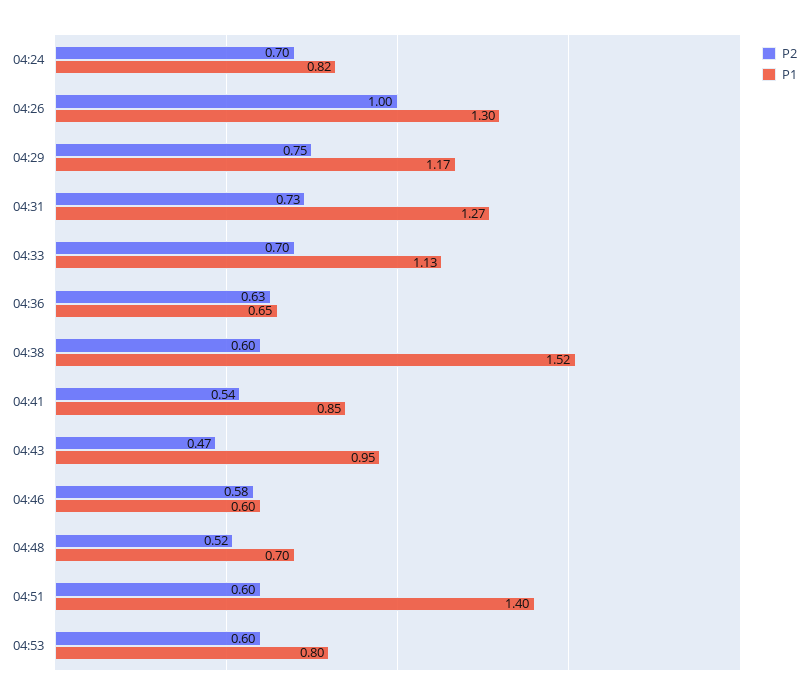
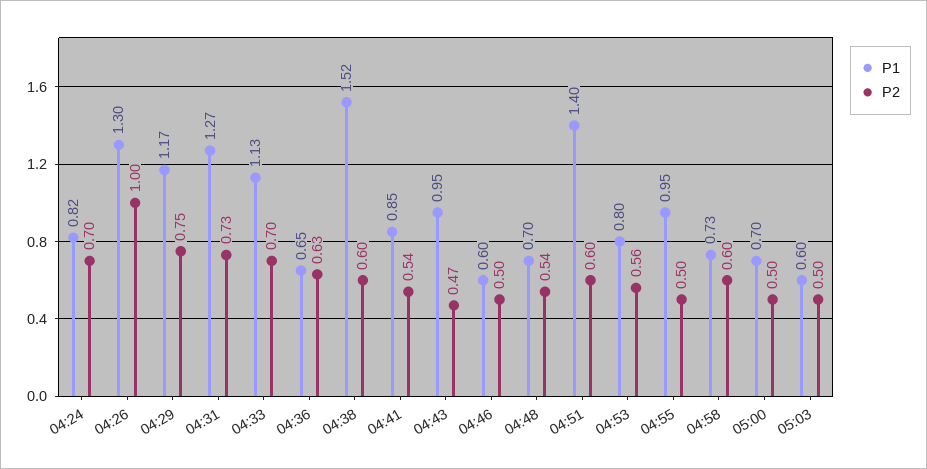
P2, 04:46: 0.58 -> 0.5
P2, 04:48: 0.52 -> 0.54
P2, 04:53: 0.6 -> 0.56
P1, 04:55: none -> 0.95
P2, 04:55: none -> 0.5
P1, 04:58: none -> 0.73
P2, 04:58: none -> 0.6
P1, 05:00: none -> 0.7
P2, 05:00: none -> 0.5
P1, 05:03: none -> 0.6
P2, 05:03: none -> 0.5

